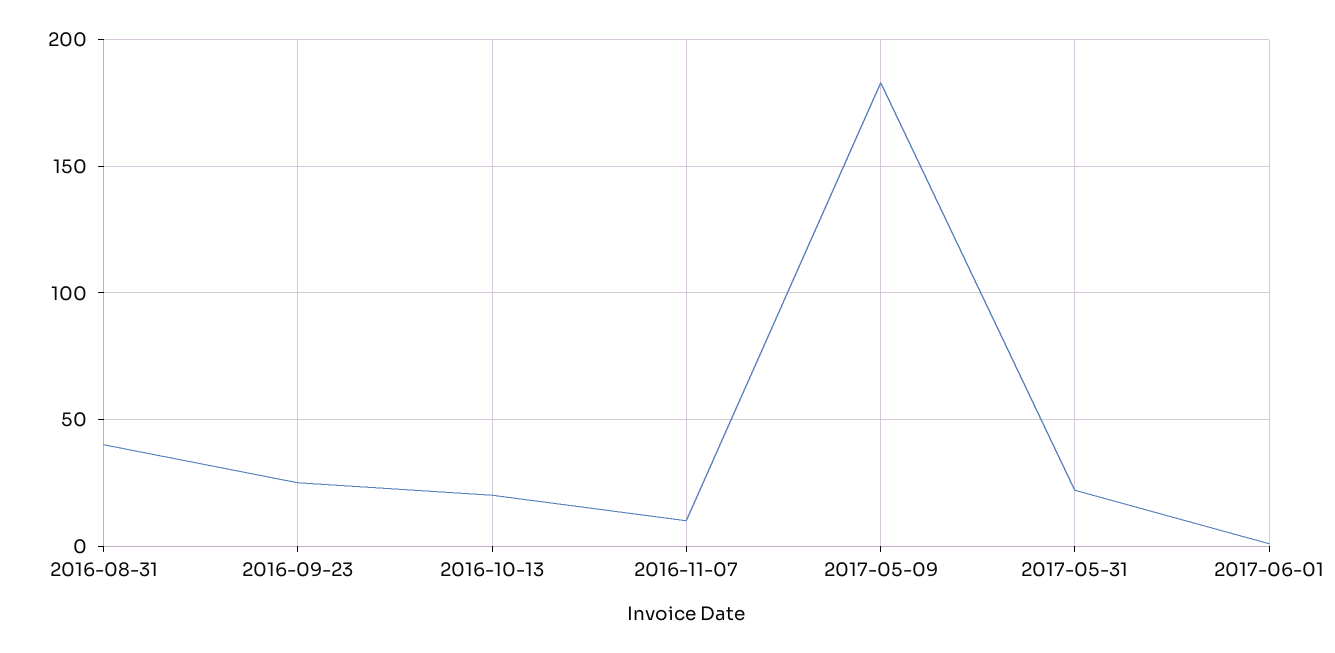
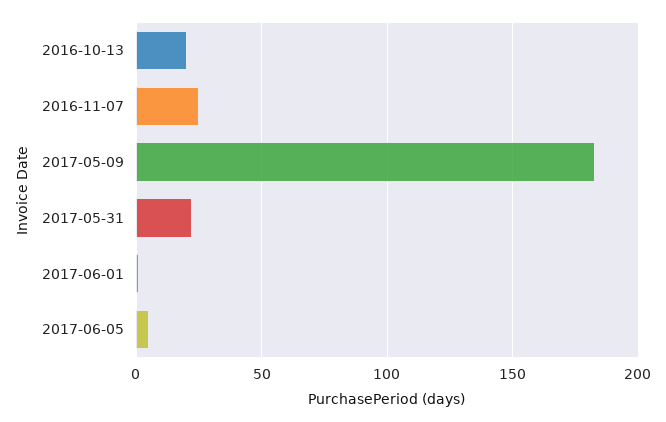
2016-08-31: 40 -> none
2016-09-23: 25 -> none
2016-11-07: 10 -> 25
2017-06-05: none -> 5

